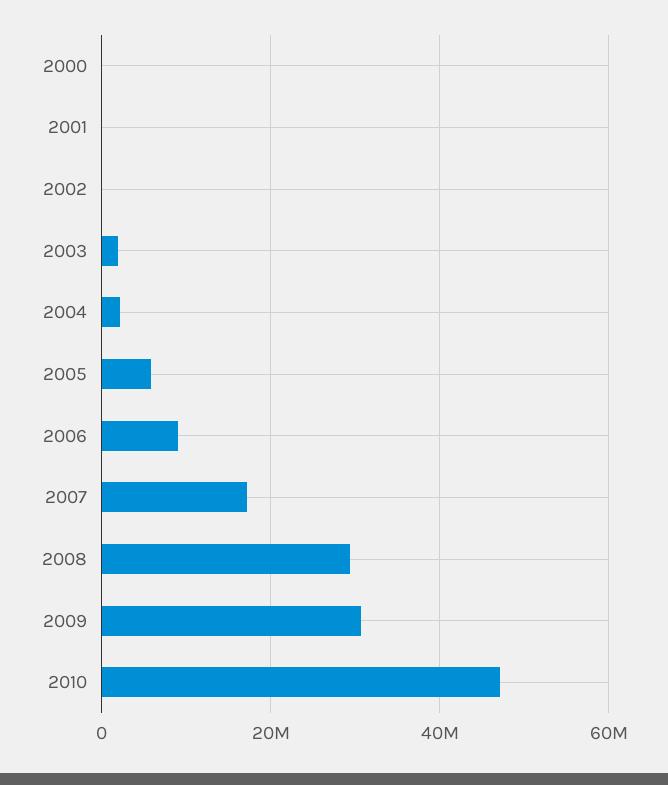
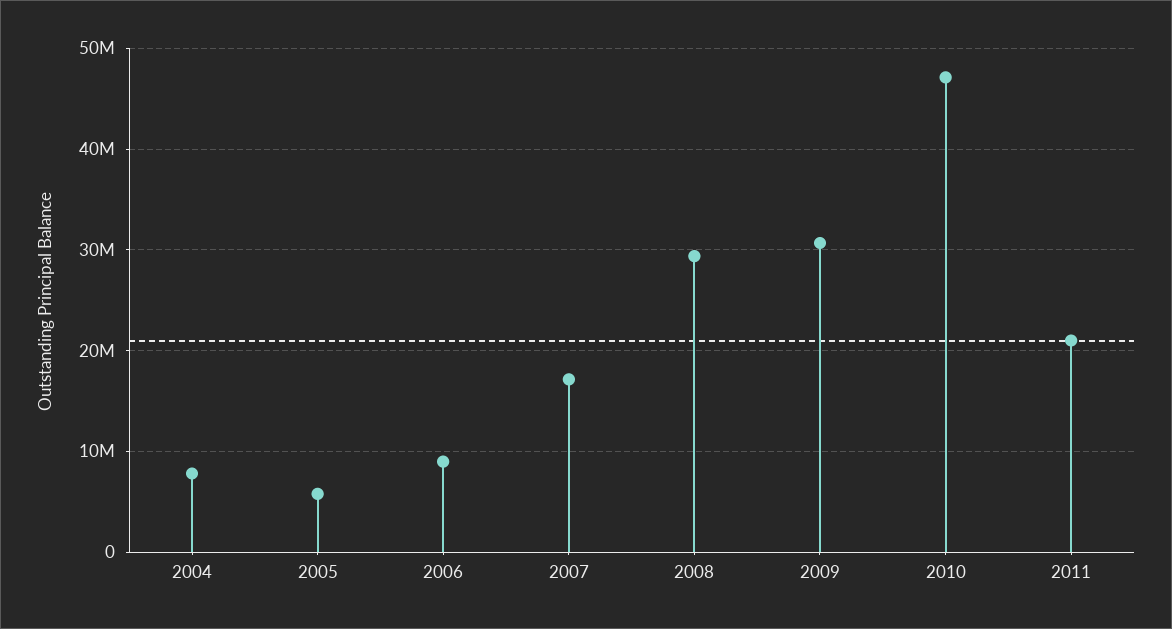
2000: 0 -> none
2001: 0 -> none
2002: 0 -> none
2003: 2000000 -> none
2004: 2000000 -> 8000000
2011: none -> 21000000

